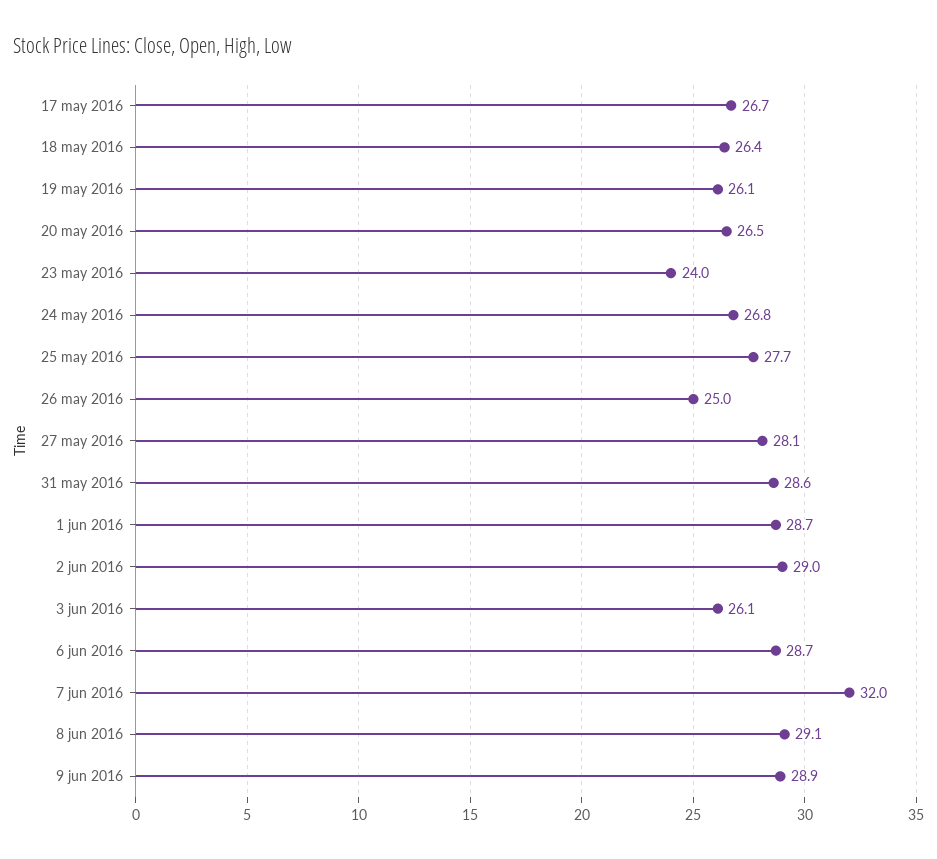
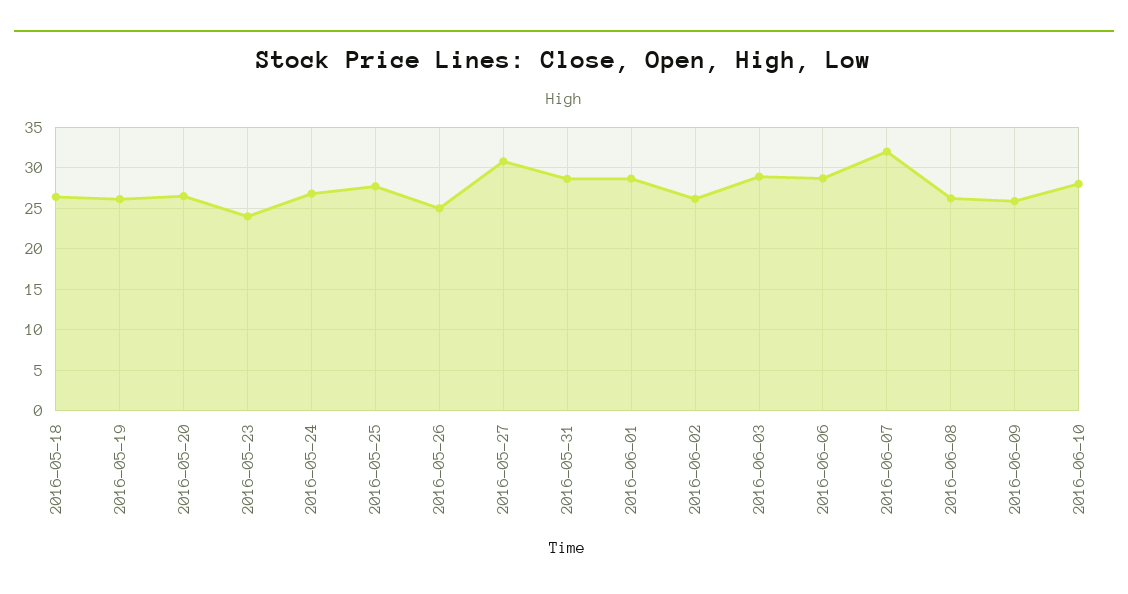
17 may 2016: 26.7 -> none
27 may 2016: 28.1 -> 31
2 jun 2016: 29 -> 26
3 jun 2016: 26.1 -> 29
8 jun 2016: 29.1 -> 26
9 jun 2016: 28.9 -> 26
2016-06-10: none -> 28

